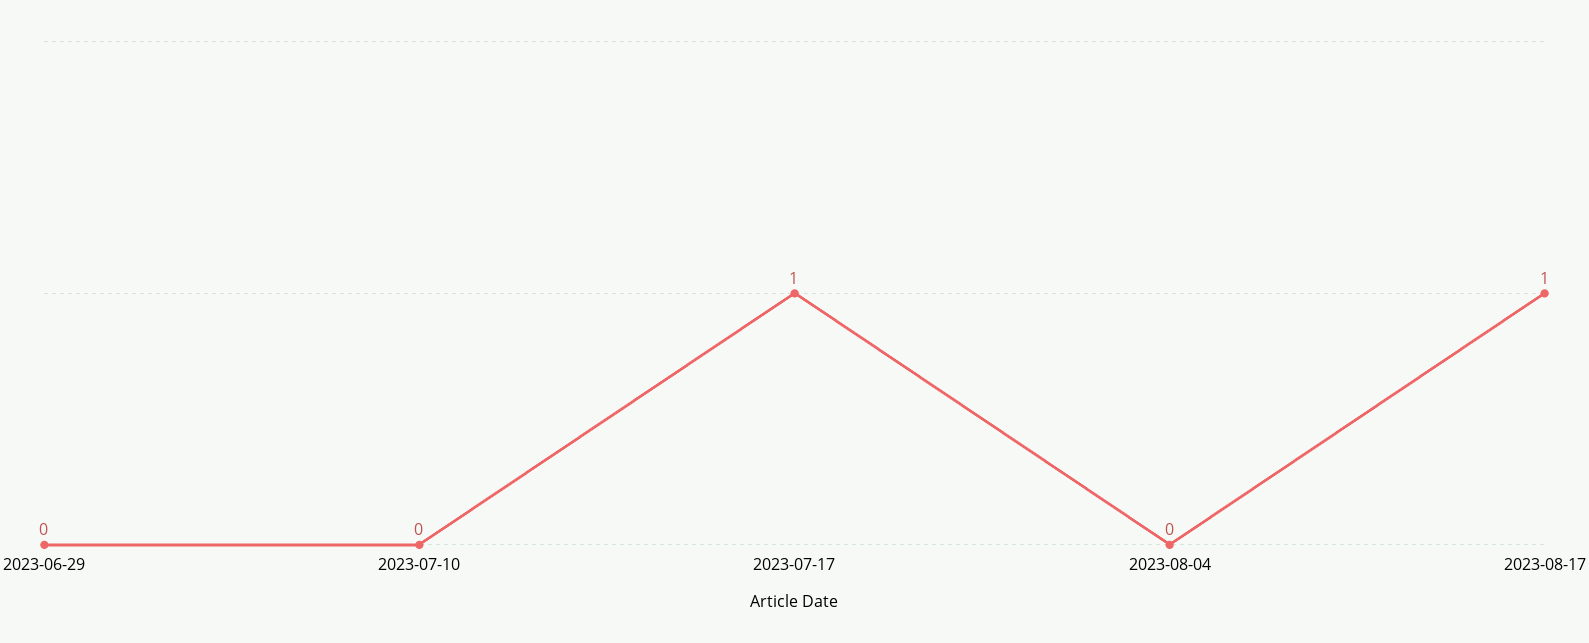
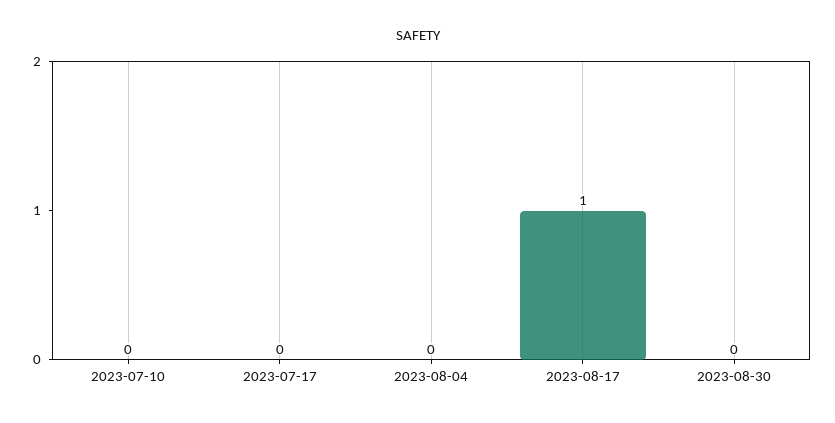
2023-06-29: 0 -> none
2023-07-17: 1 -> 0
2023-08-30: none -> 0

